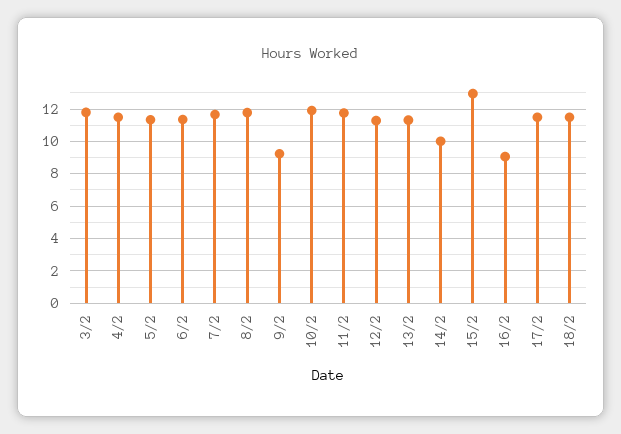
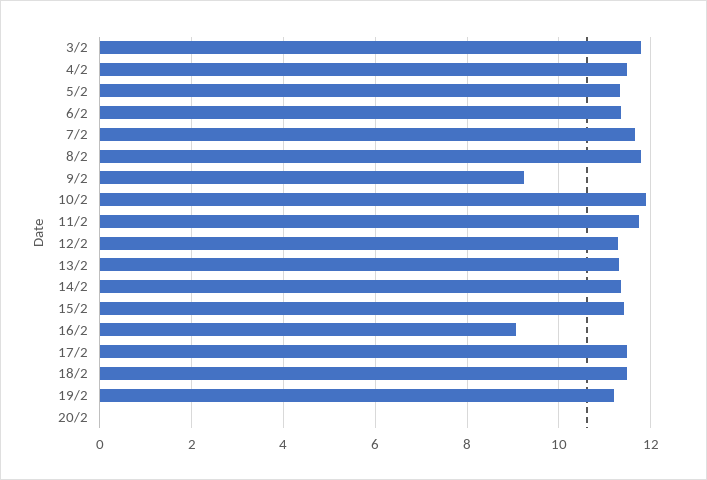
14/2: 10 -> 11.4
15/2: 13 -> 11.4
19/2: none -> 11.2
20/2: none -> 0

